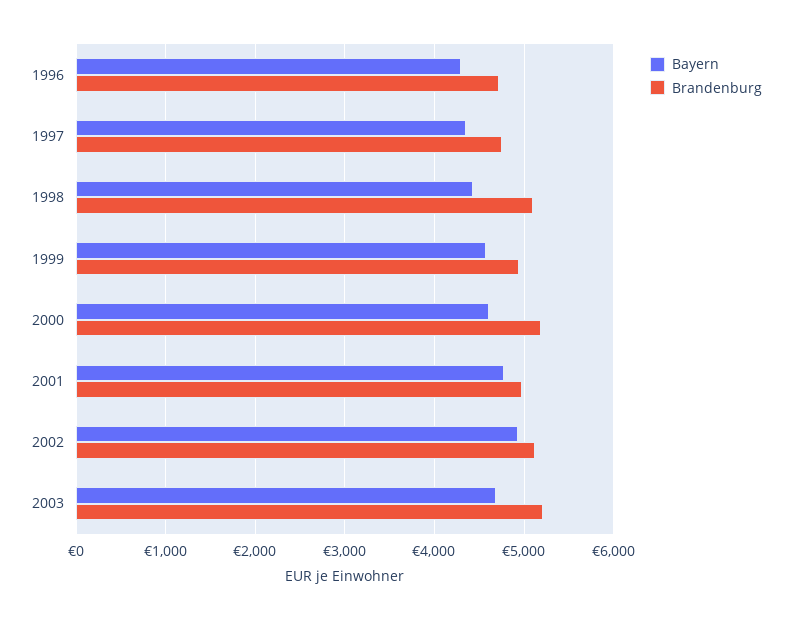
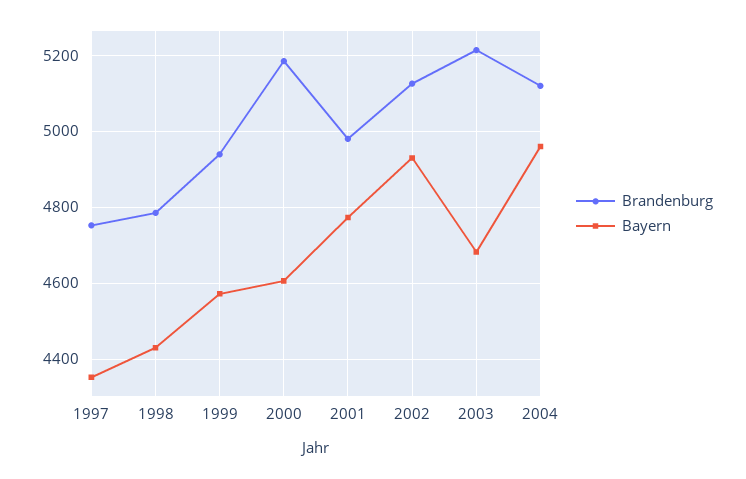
Bayern, 1996: 4300 -> none
Brandenburg, 1996: 4700 -> none
Brandenburg, 1998: 5100 -> 4780
Brandenburg, 2004: none -> 5120
Bayern, 2004: none -> 4960

